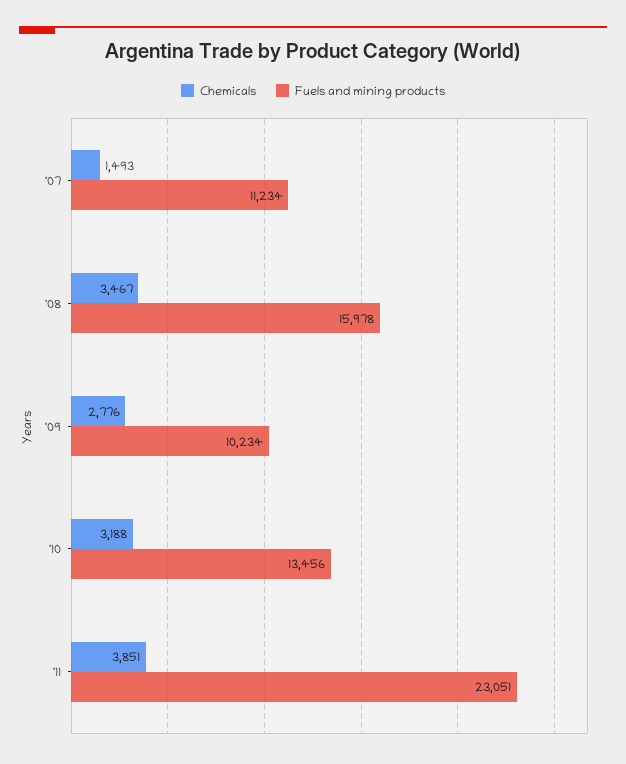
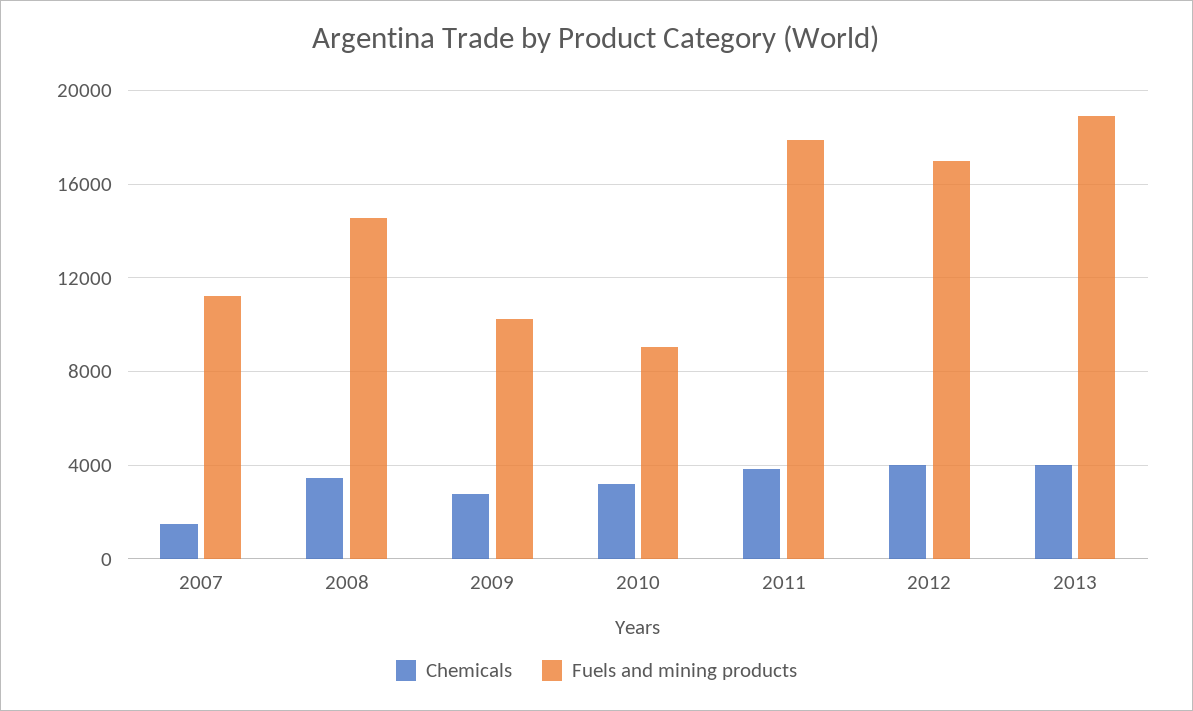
Fuels and mining products, '08: 15978 -> 14500
Fuels and mining products, '10: 13456 -> 9000
Fuels and mining products, '11: 23051 -> 18000
Chemicals, 2012: none -> 4000
Fuels and mining products, 2012: none -> 17000
Chemicals, 2013: none -> 4000
Fuels and mining products, 2013: none -> 19000

